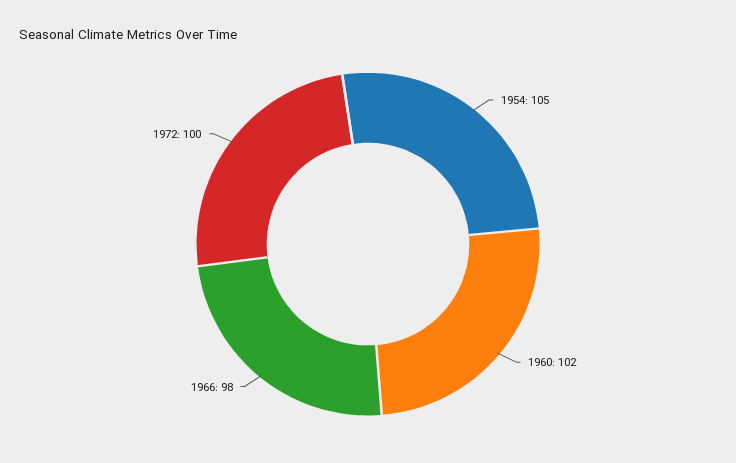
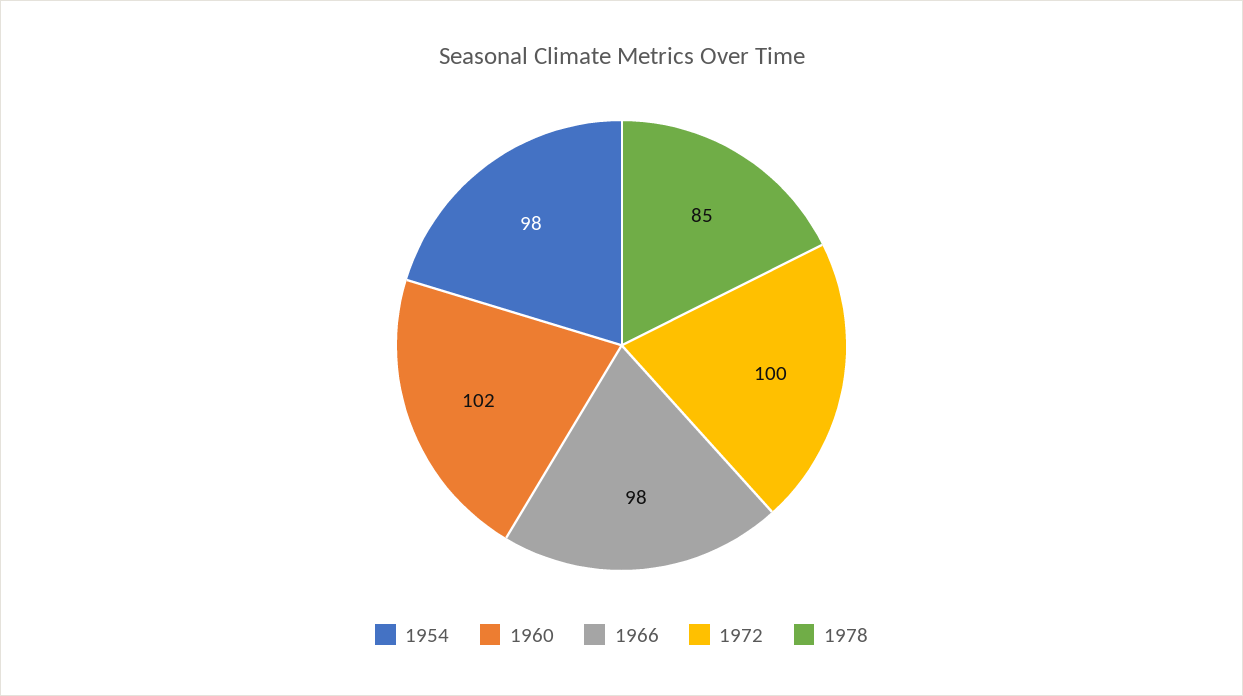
1954: 105 -> 98
1978: none -> 85

